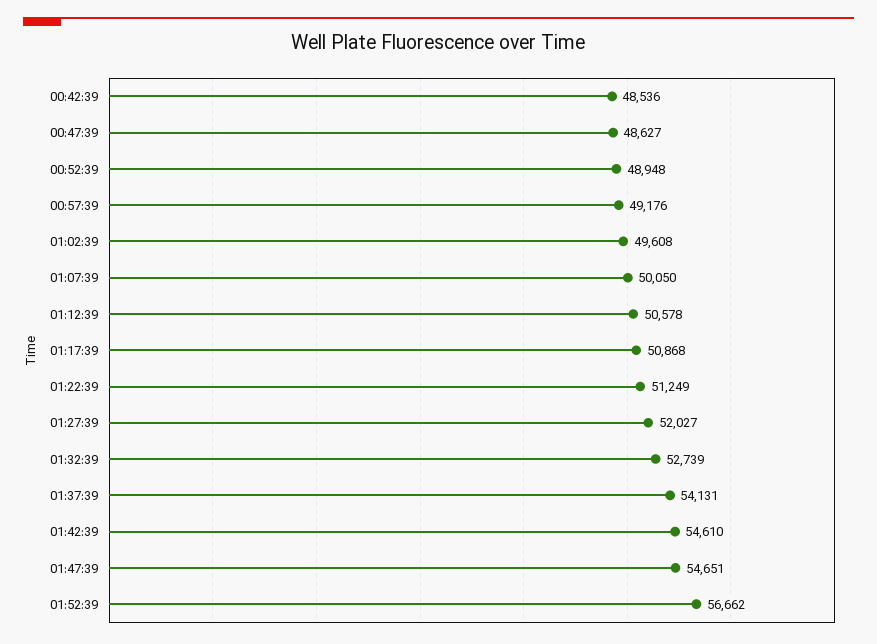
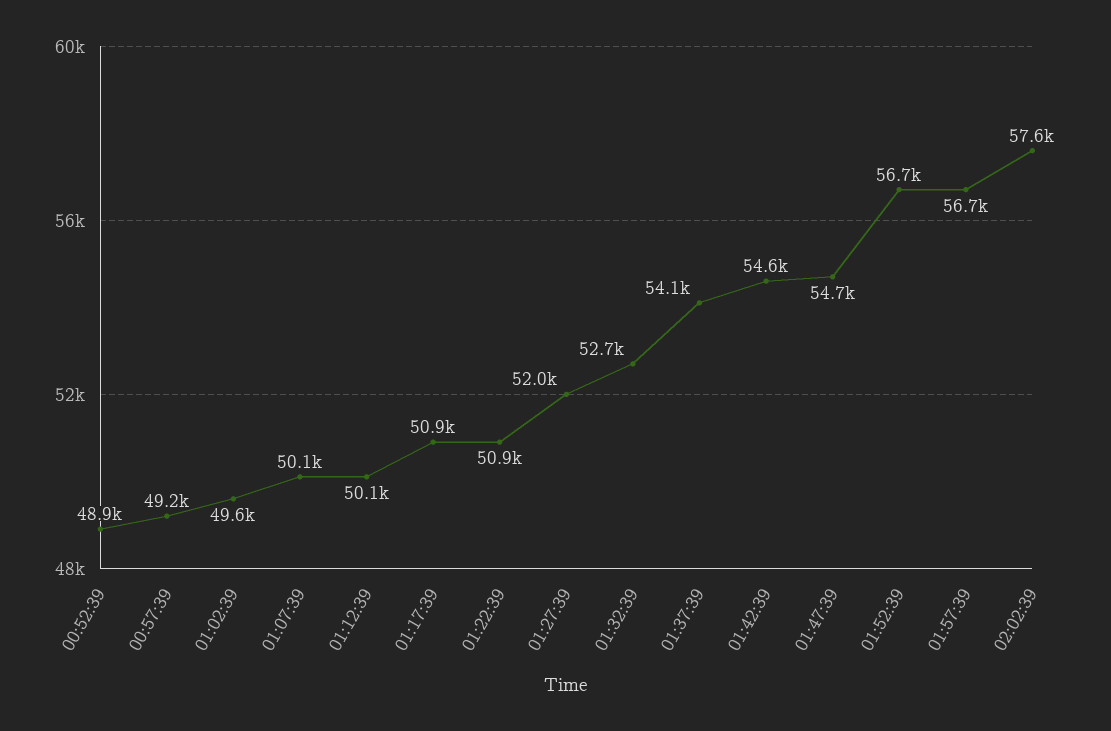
00:42:39: 48536 -> none
00:47:39: 48627 -> none
01:12:39: 50578 -> 50100
01:22:39: 51249 -> 50900
01:57:39: none -> 56700
02:02:39: none -> 57600

